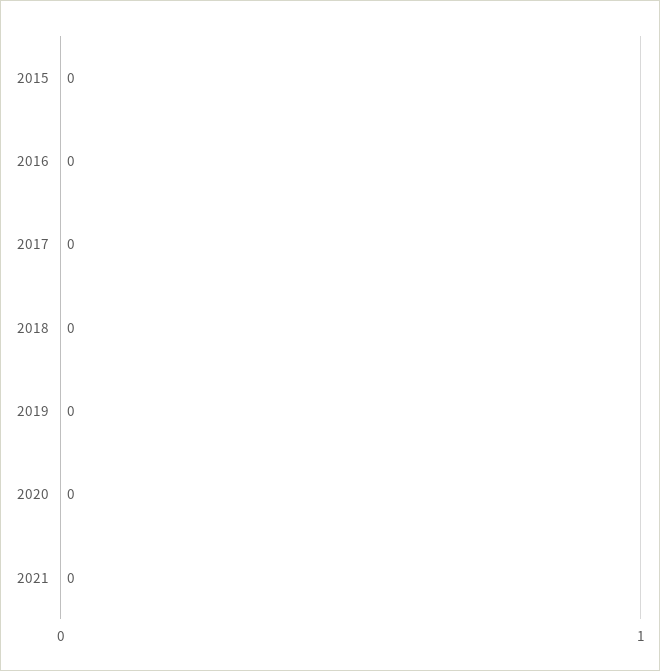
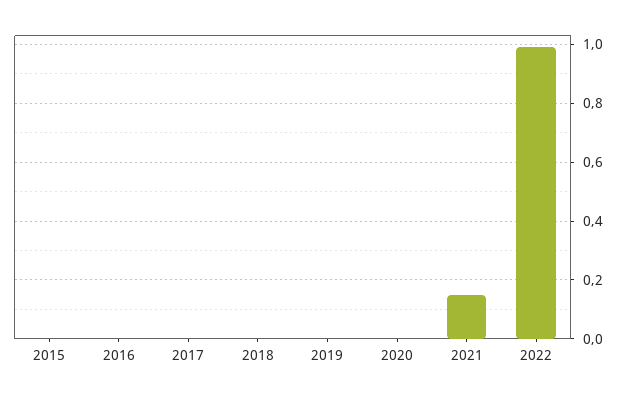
2021: 0 -> 0.15
2022: none -> 1

